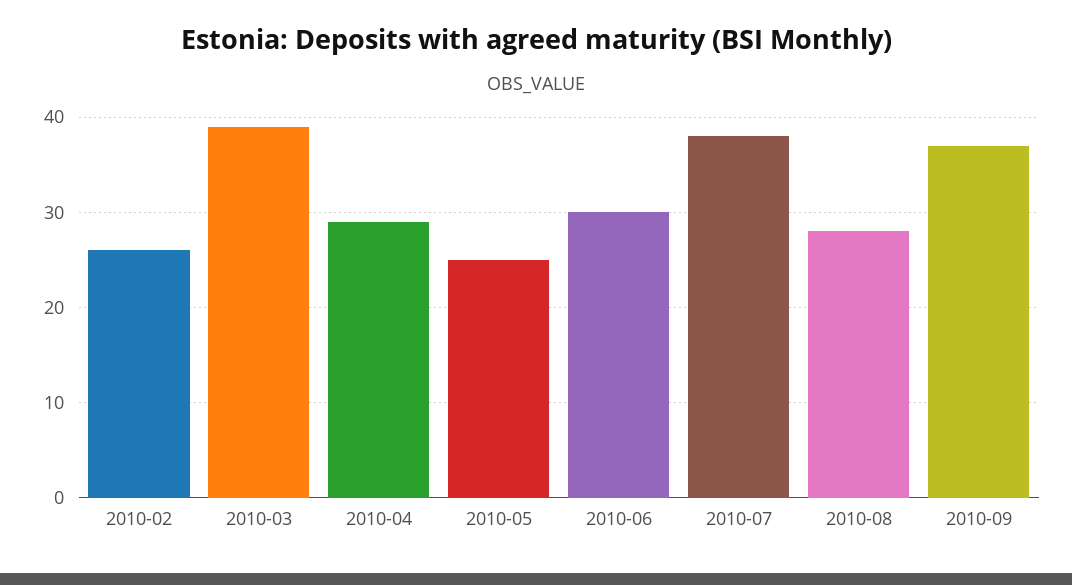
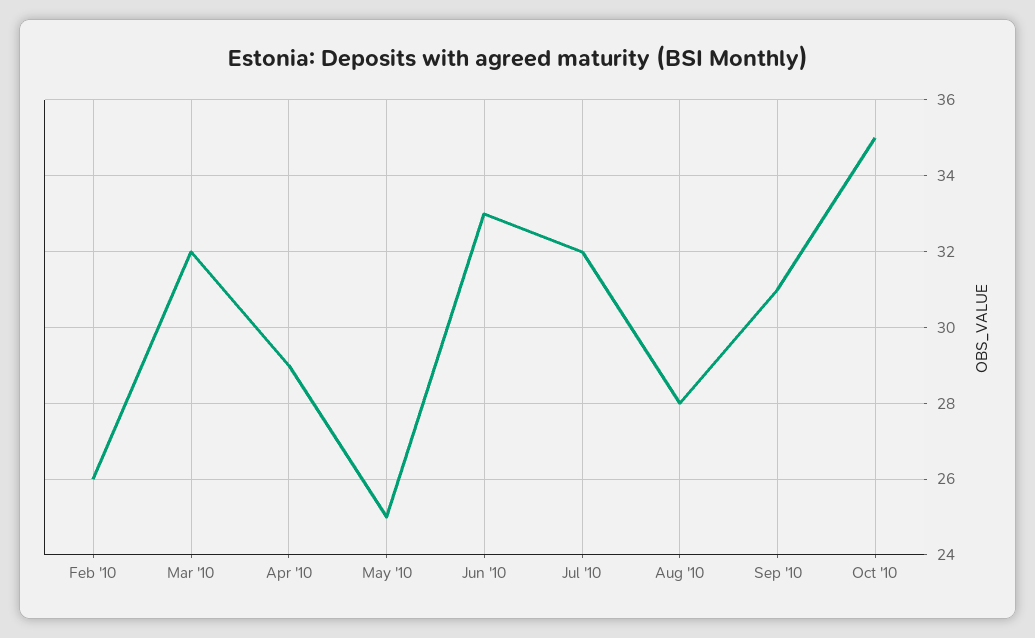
2010-03: 39 -> 32
2010-06: 30 -> 33
2010-07: 38 -> 32
2010-09: 37 -> 31
Oct '10: none -> 35

